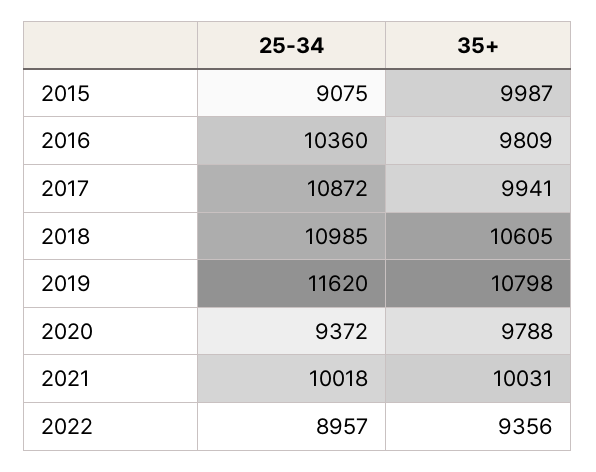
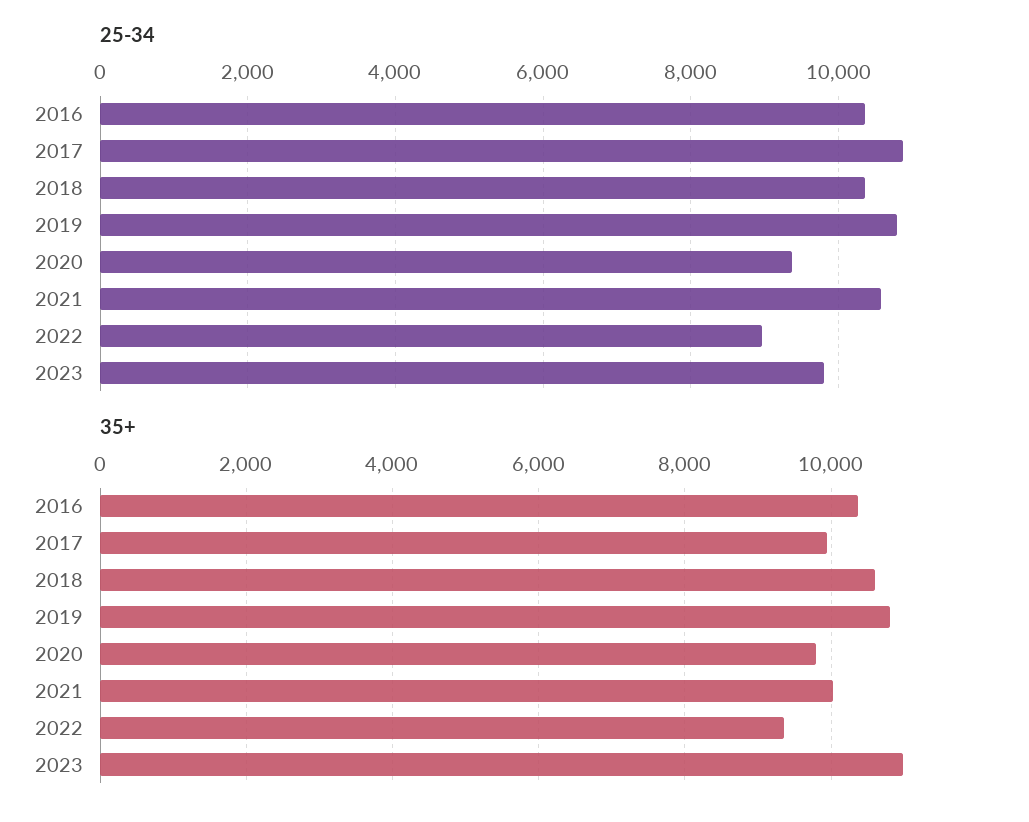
25-34, 2015: 9075 -> none
35+, 2015: 9987 -> none
35+, 2016: 9809 -> 10400
25-34, 2018: 10985 -> 10400
25-34, 2019: 11620 -> 10800
25-34, 2021: 10018 -> 10600
25-34, 2023: none -> 9800
35+, 2023: none -> 11000

